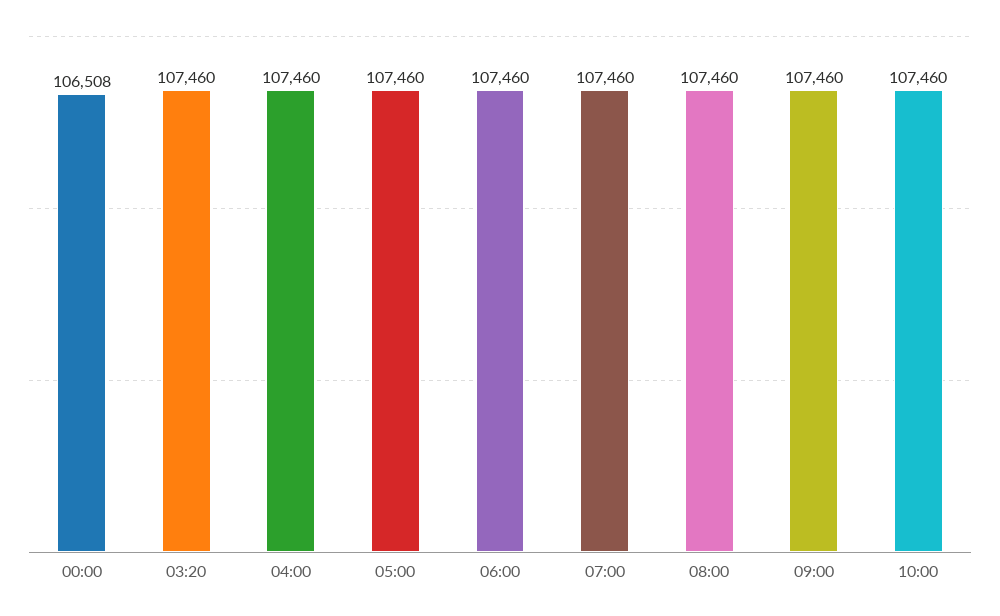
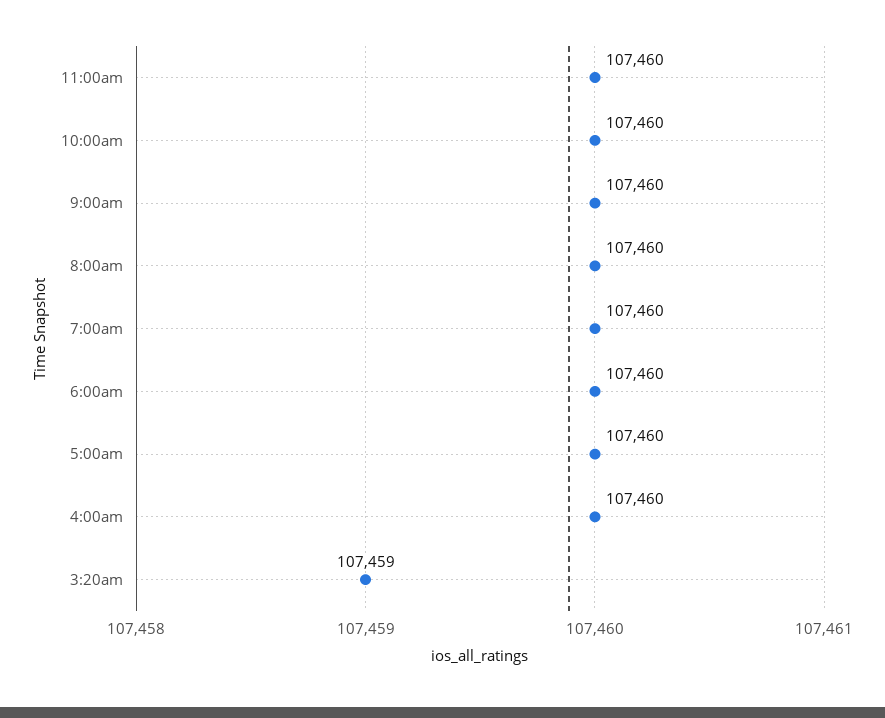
00:00: 106508 -> none
03:20: 107460 -> 107459
11:00am: none -> 107460

